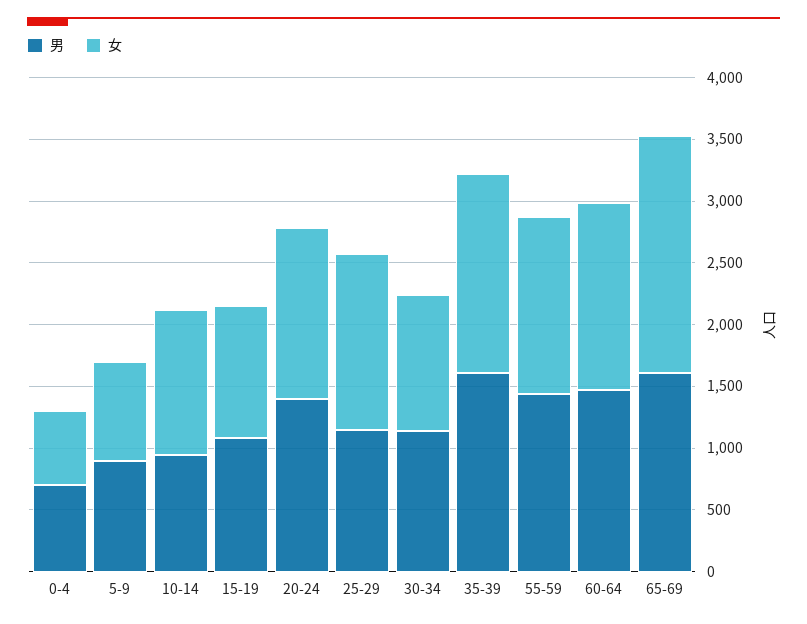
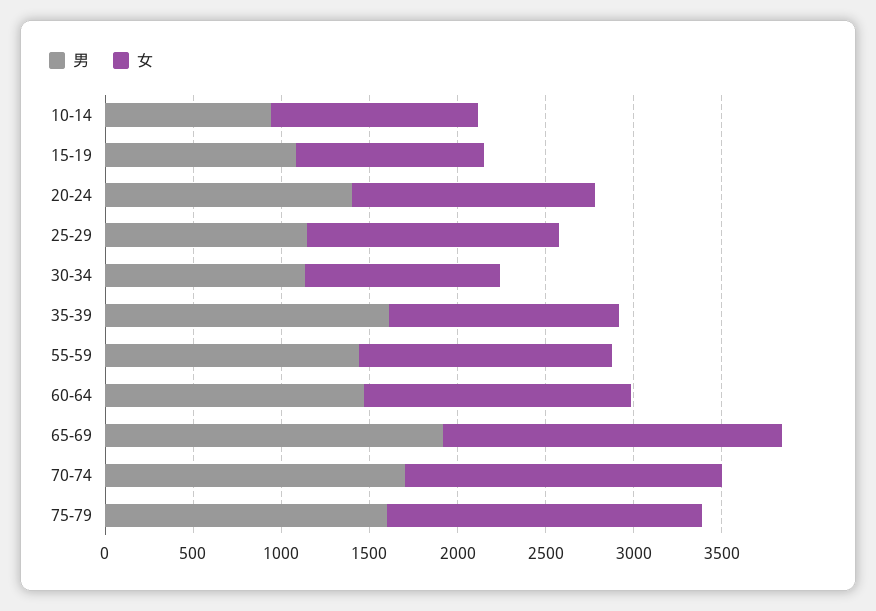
男, 0-4: 700 -> none
女, 0-4: 600 -> none
男, 5-9: 900 -> none
女, 5-9: 800 -> none
女, 35-39: 1600 -> 1300
男, 65-69: 1600 -> 1900
男, 70-74: none -> 1700
女, 70-74: none -> 1800
男, 75-79: none -> 1600
女, 75-79: none -> 1800

